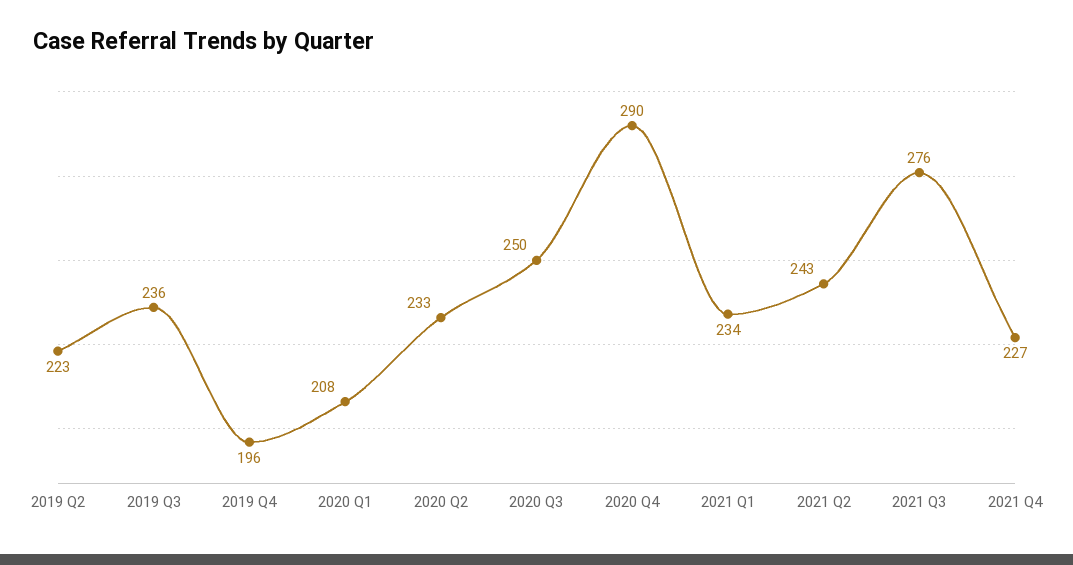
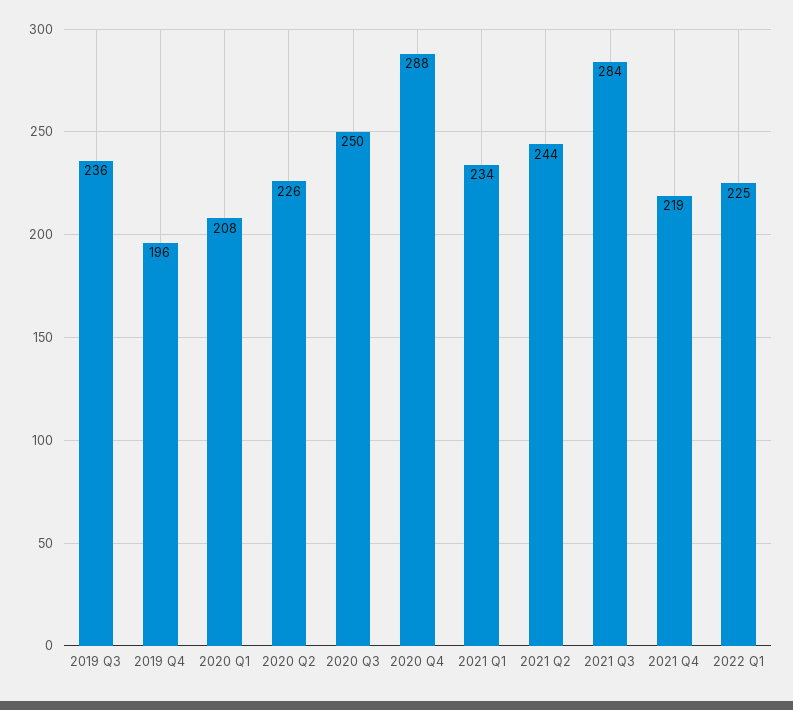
2019 Q2: 223 -> none
2020 Q2: 233 -> 226
2020 Q4: 290 -> 288
2021 Q2: 243 -> 244
2021 Q3: 276 -> 284
2021 Q4: 227 -> 219
2022 Q1: none -> 225

